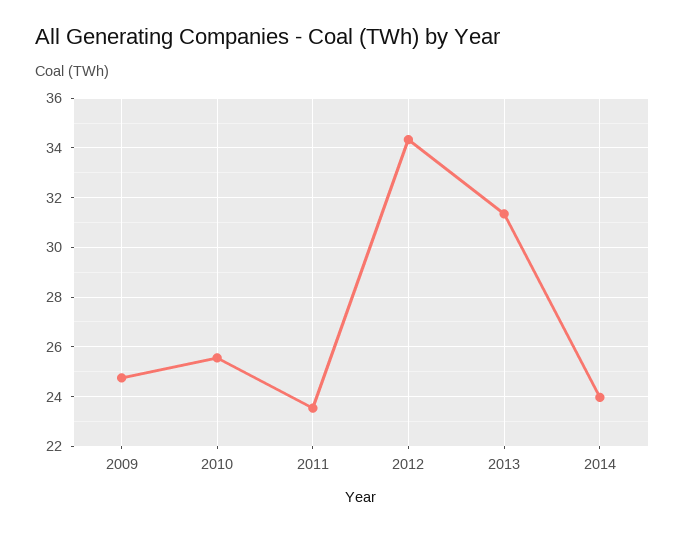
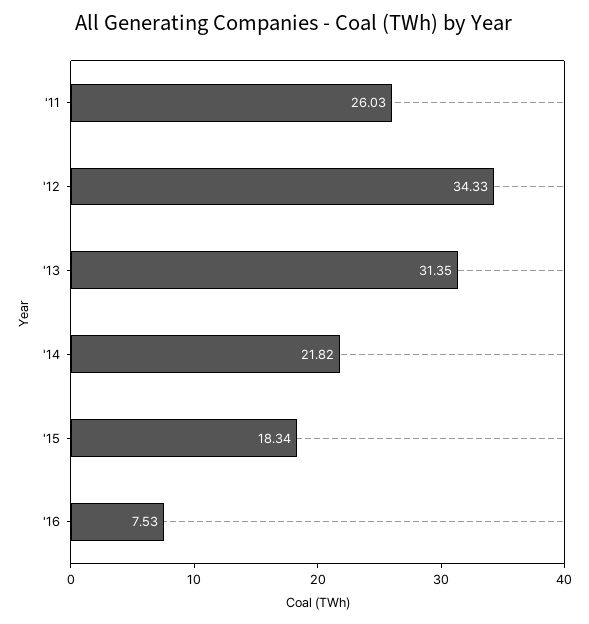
2009: 24.75 -> none
2010: 25.5 -> none
2011: 23.5 -> 26.03
2014: 24 -> 21.82
'15: none -> 18.34
'16: none -> 7.53

